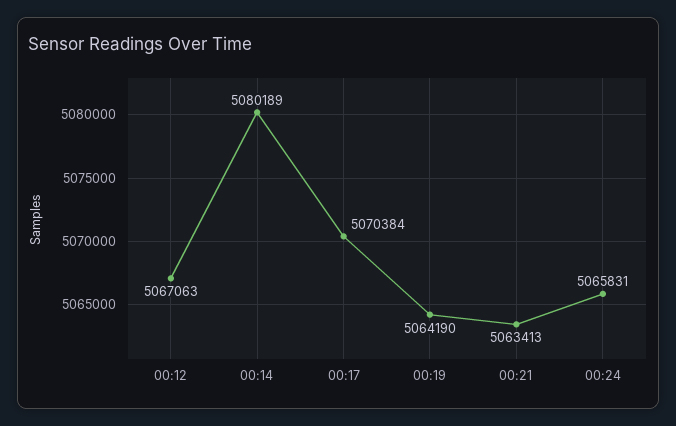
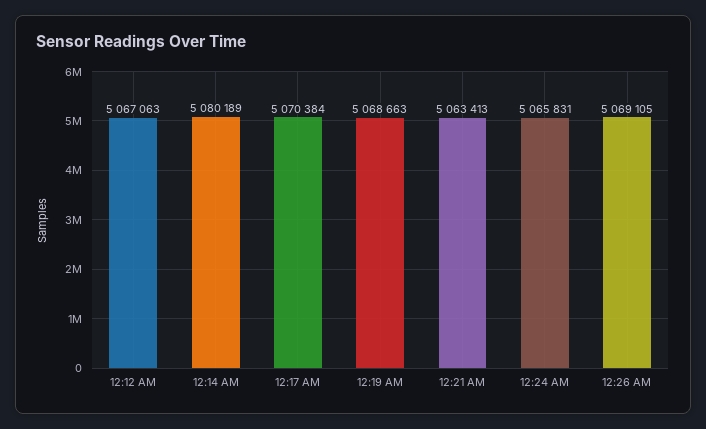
00:19: 5064190 -> 5068663
12:26 AM: none -> 5069105

